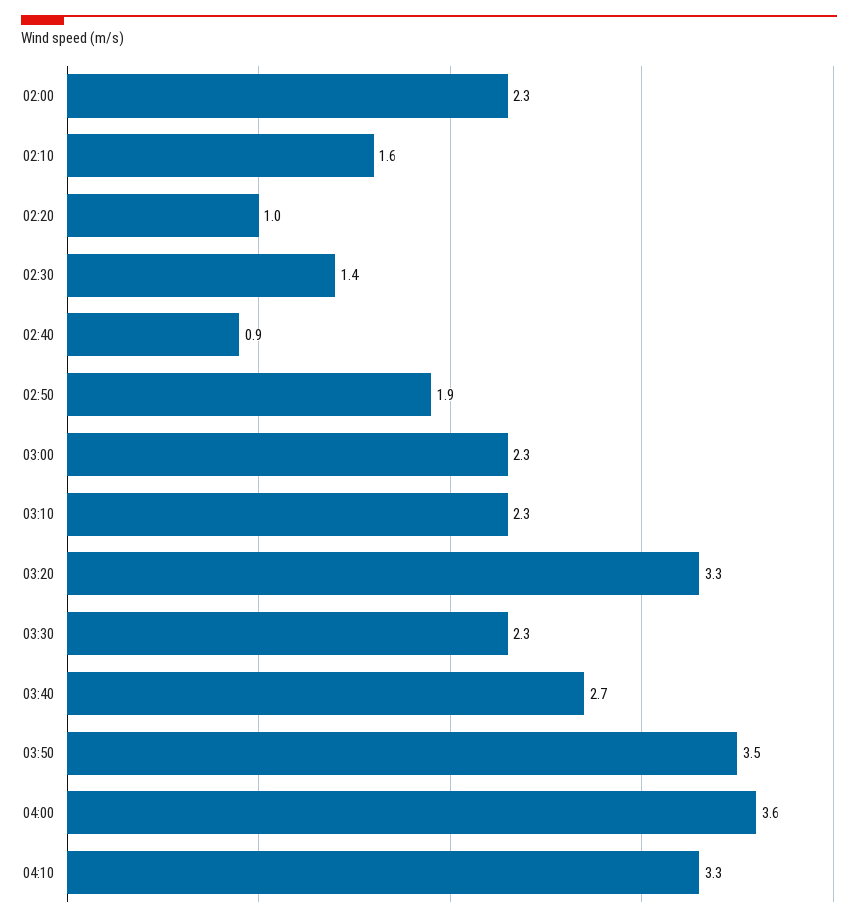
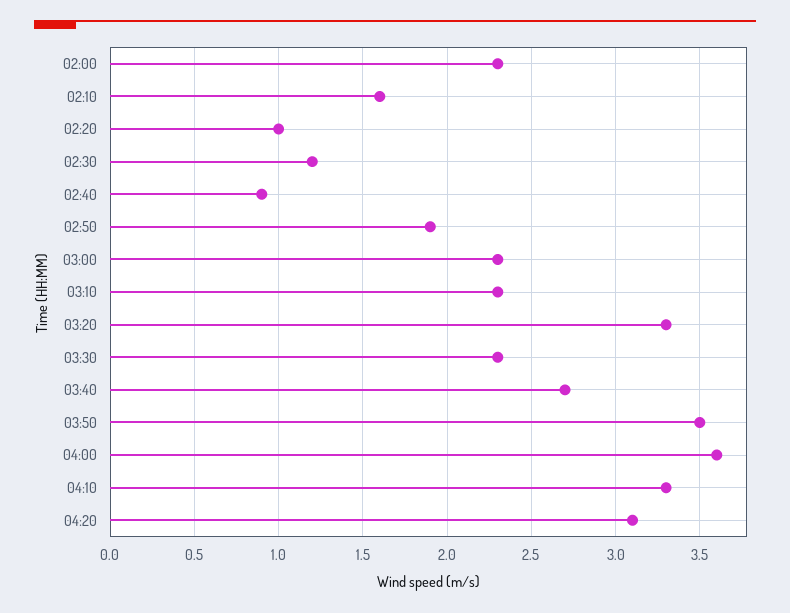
02:30: 1.4 -> 1.2
04:20: none -> 3.1

